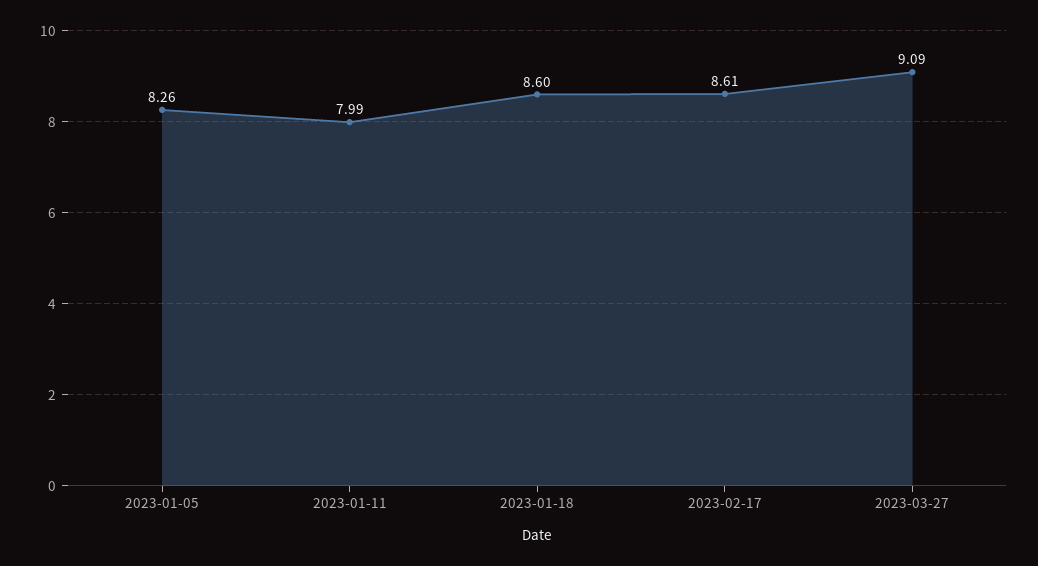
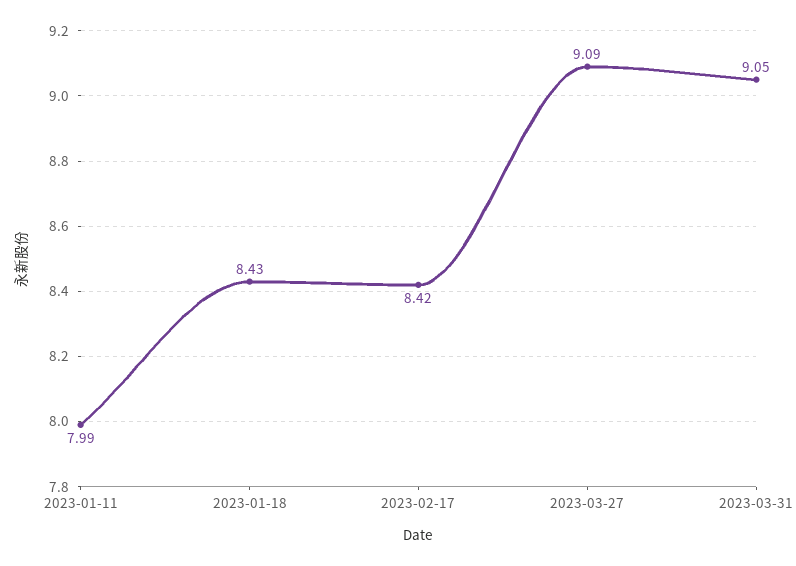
2023-01-05: 8.26 -> none
2023-01-18: 8.6 -> 8.43
2023-02-17: 8.61 -> 8.42
2023-03-31: none -> 9.05

